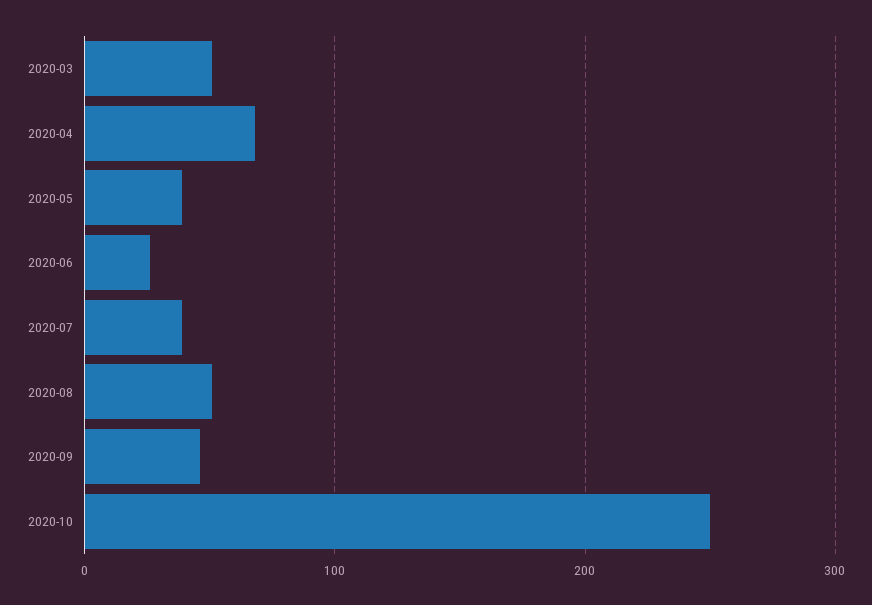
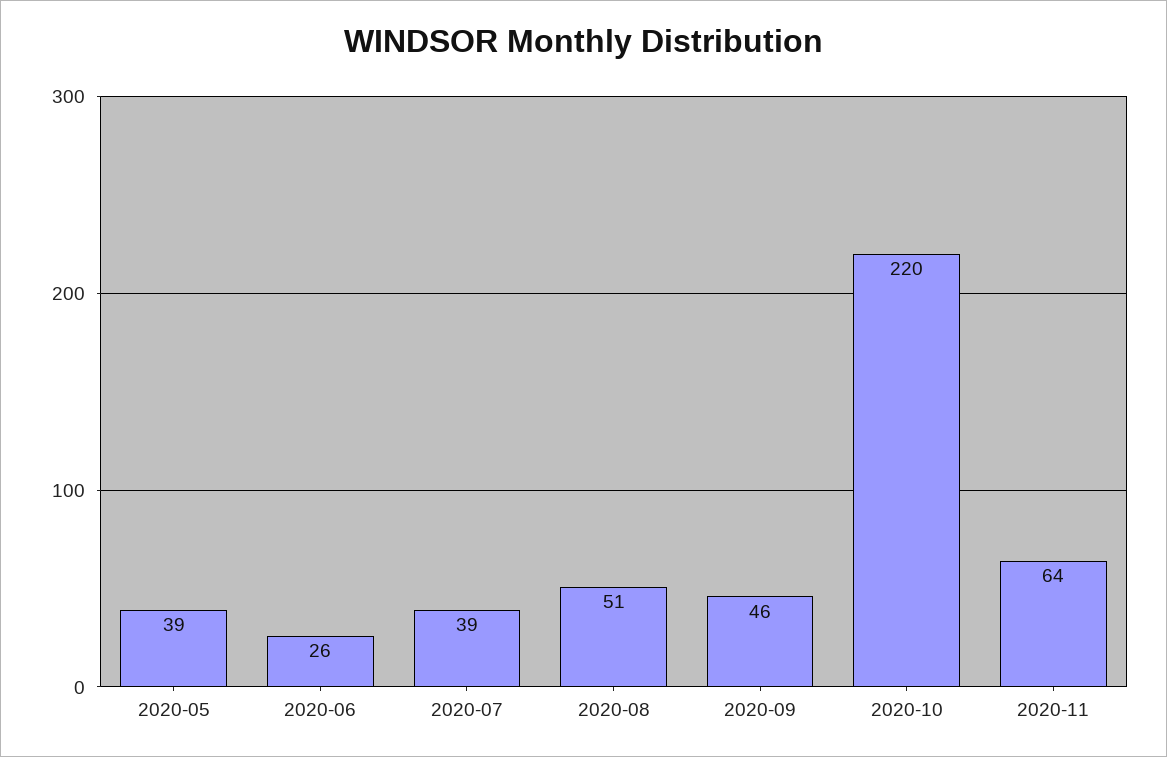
2020-03: 50 -> none
2020-04: 70 -> none
2020-10: 250 -> 220
2020-11: none -> 64

